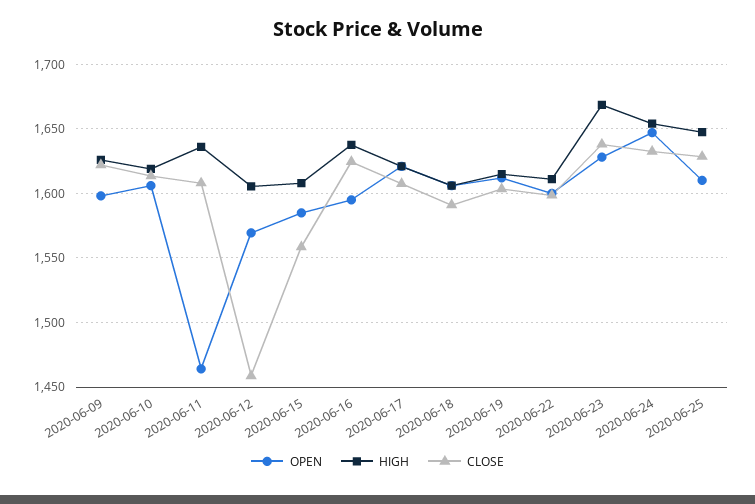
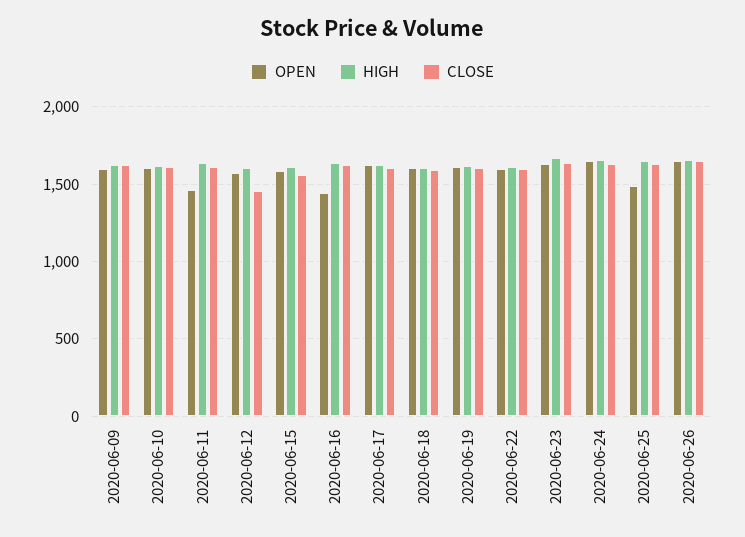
OPEN, 2020-06-16: 1595 -> 1450
OPEN, 2020-06-25: 1610 -> 1500
OPEN, 2020-06-26: none -> 1650
HIGH, 2020-06-26: none -> 1650
CLOSE, 2020-06-26: none -> 1650

